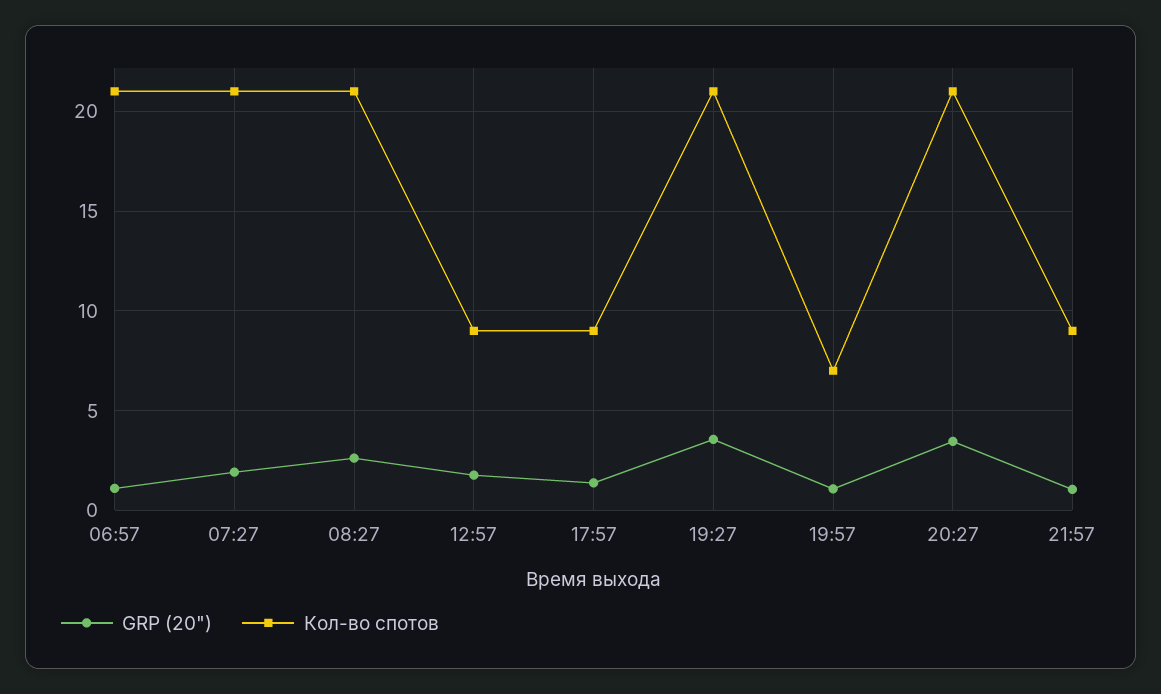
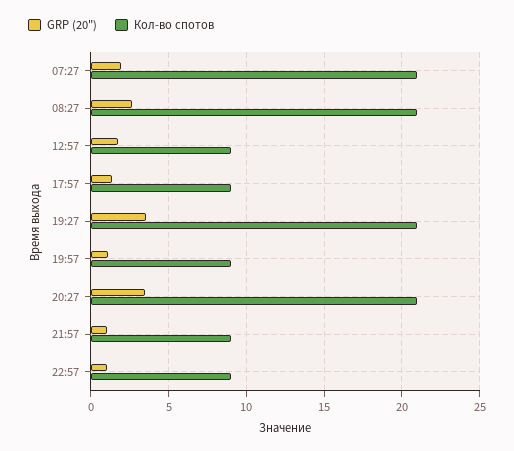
GRP (20"), 06:57: 1 -> none
Кол-во спотов, 06:57: 21 -> none
Кол-во спотов, 19:57: 7 -> 9
GRP (20"), 22:57: none -> 1
Кол-во спотов, 22:57: none -> 9

